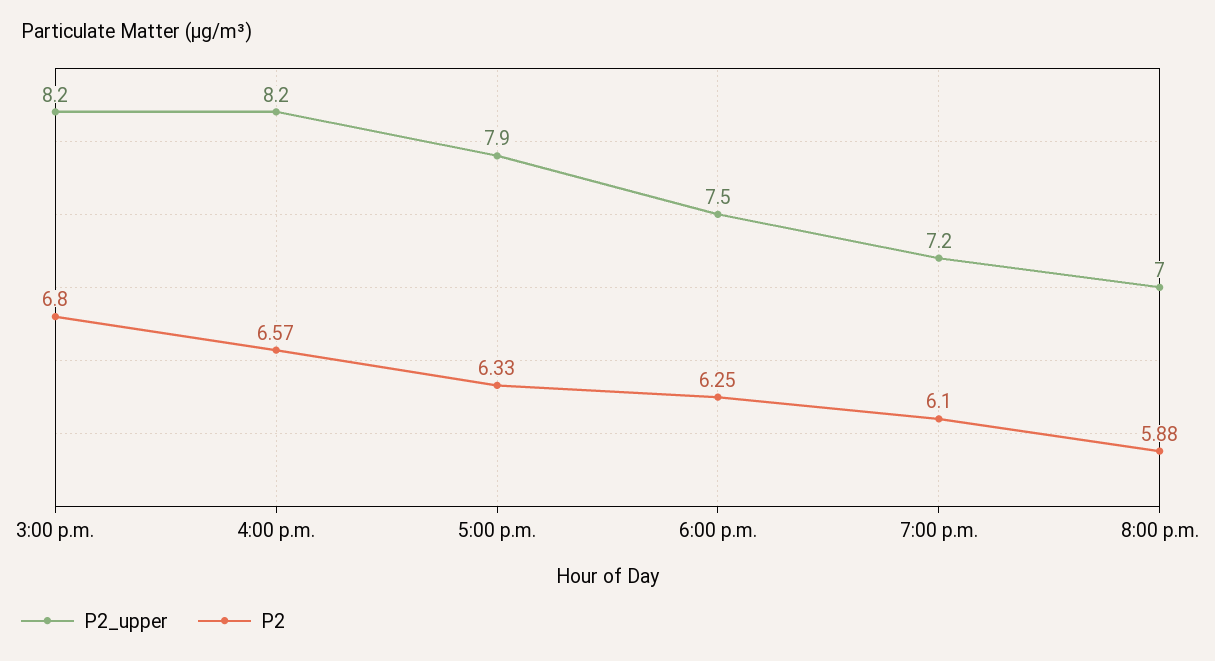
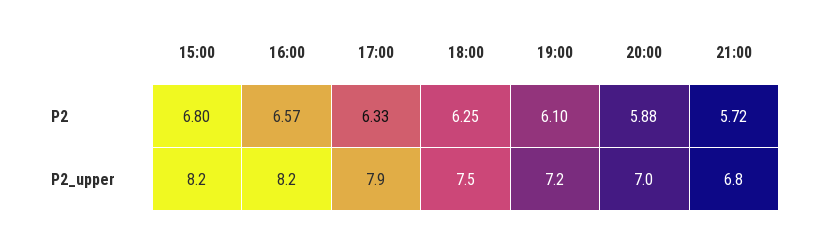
P2, 21:00: none -> 5.72
P2_upper, 21:00: none -> 6.8

